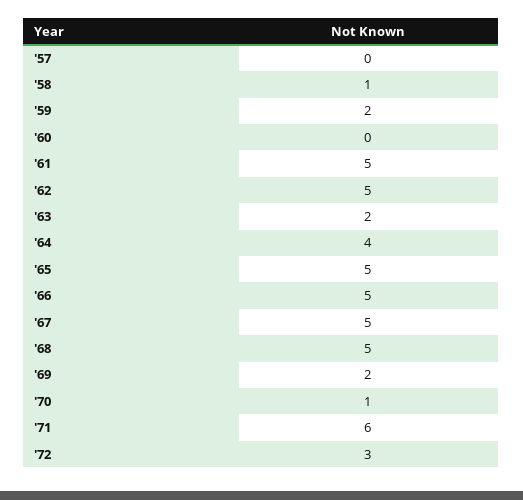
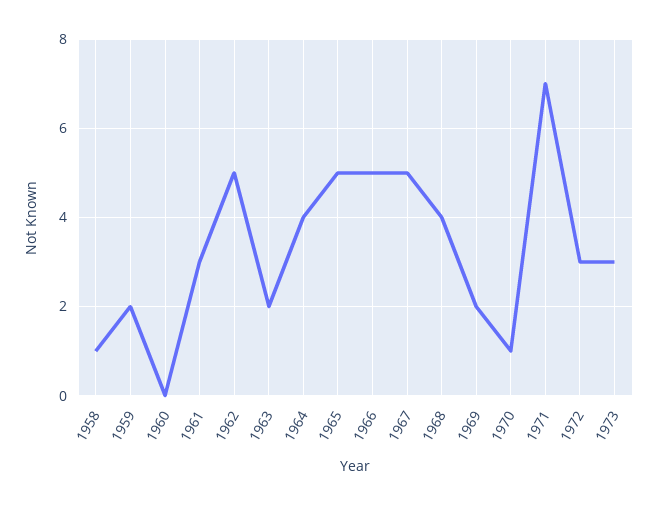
'57: 0 -> none
'61: 5 -> 3
'68: 5 -> 4
'71: 6 -> 7
1973: none -> 3

